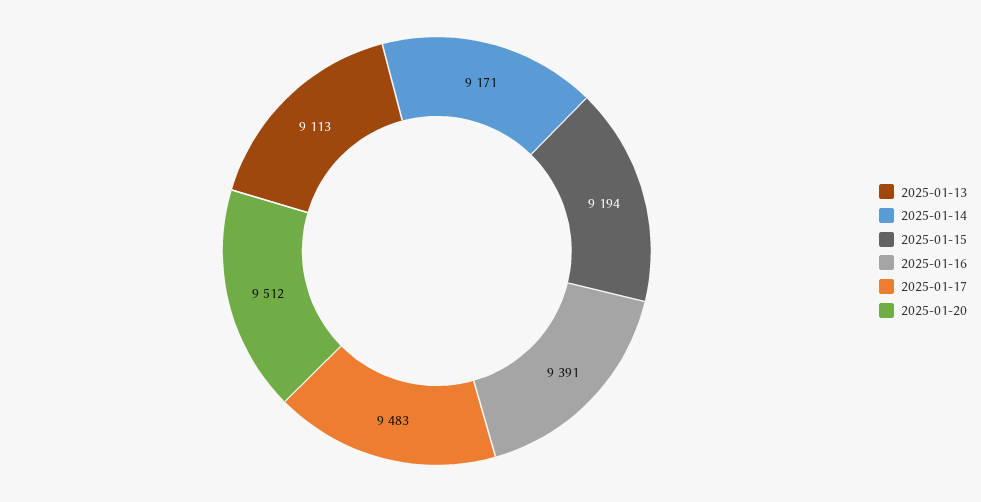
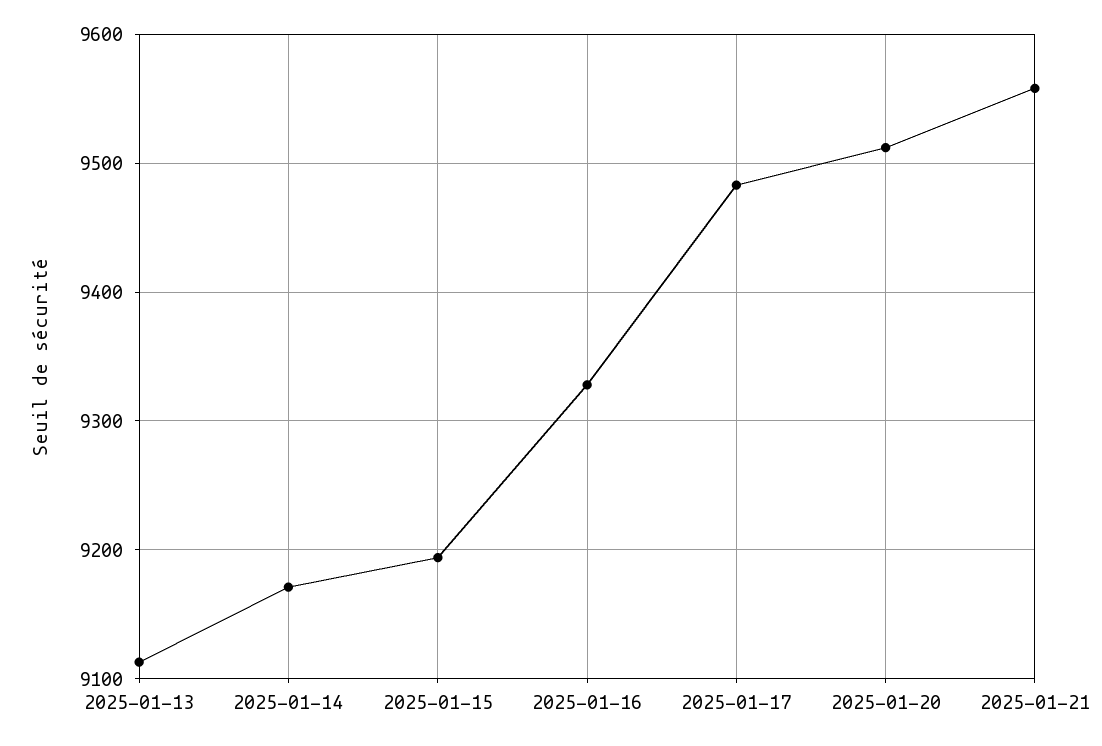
2025-01-16: 9391 -> 9330
2025-01-21: none -> 9560

